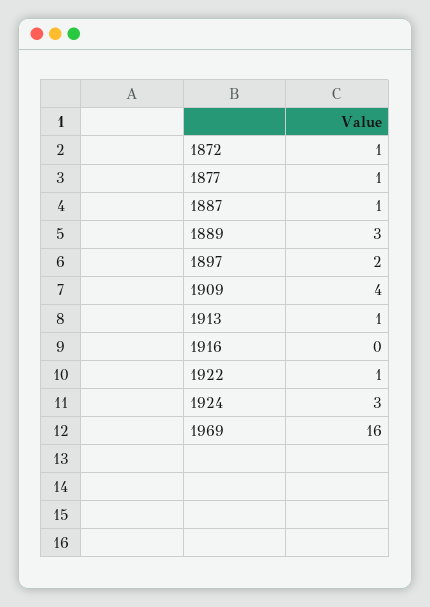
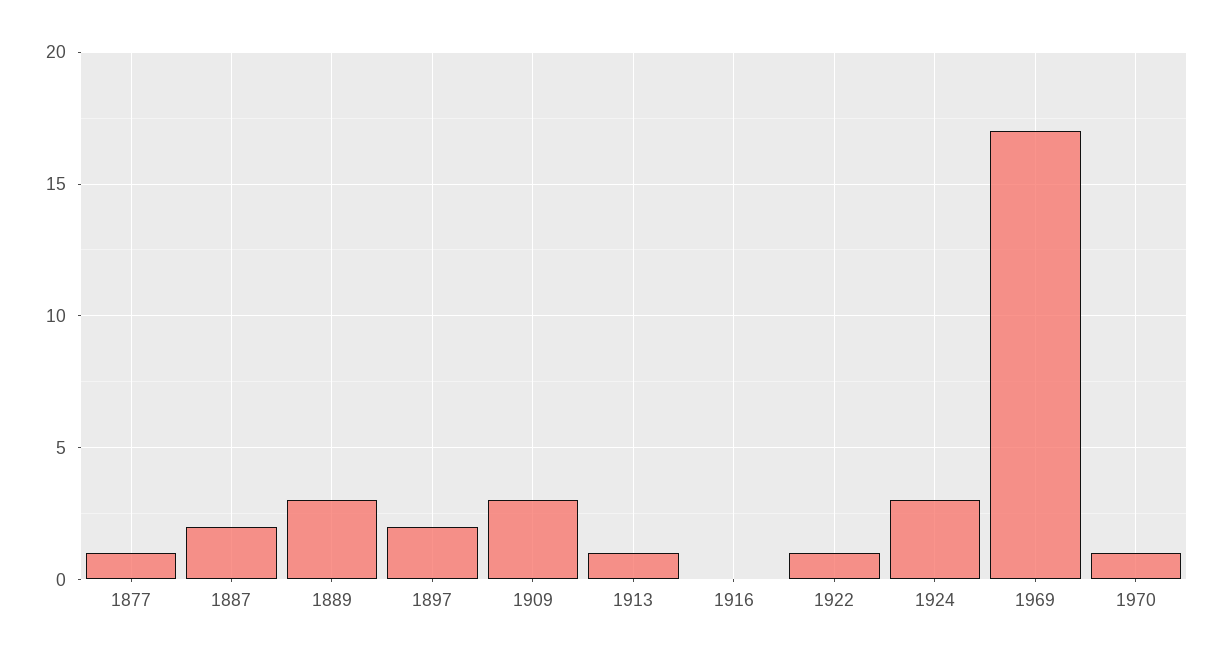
1872: 1 -> none
1887: 1 -> 2
1909: 4 -> 3
1969: 16 -> 17
1970: none -> 1

